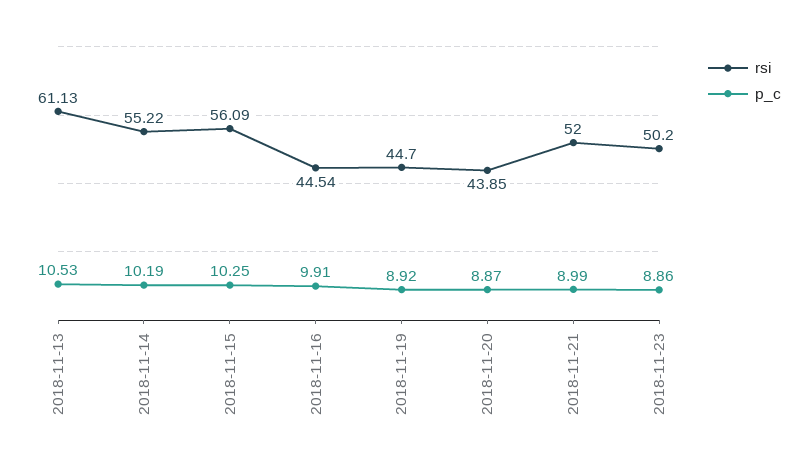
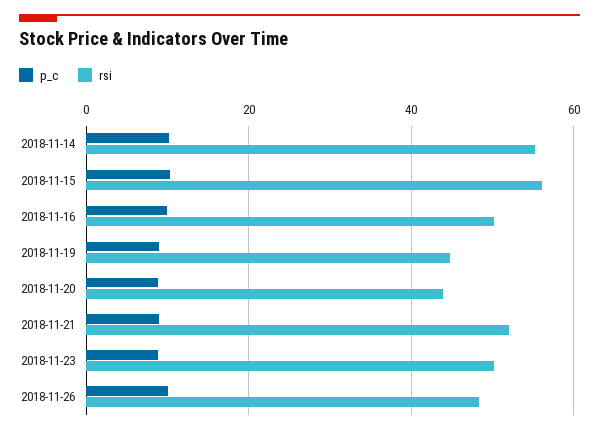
rsi, 2018-11-13: 61.13 -> none
p_c, 2018-11-13: 10.53 -> none
rsi, 2018-11-16: 44.54 -> 50
p_c, 2018-11-26: none -> 10
rsi, 2018-11-26: none -> 48

